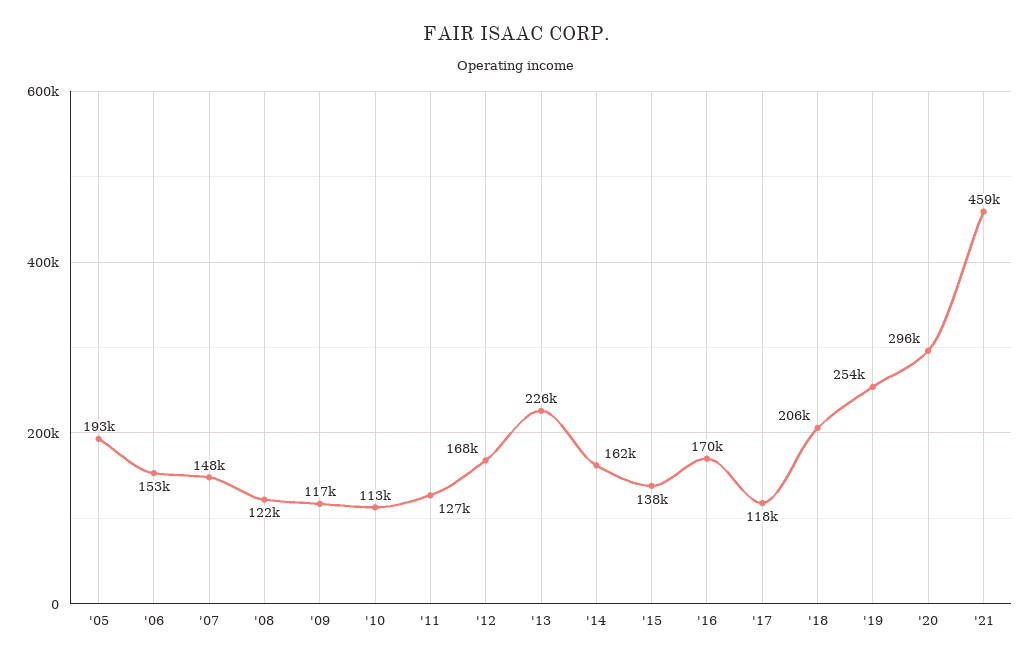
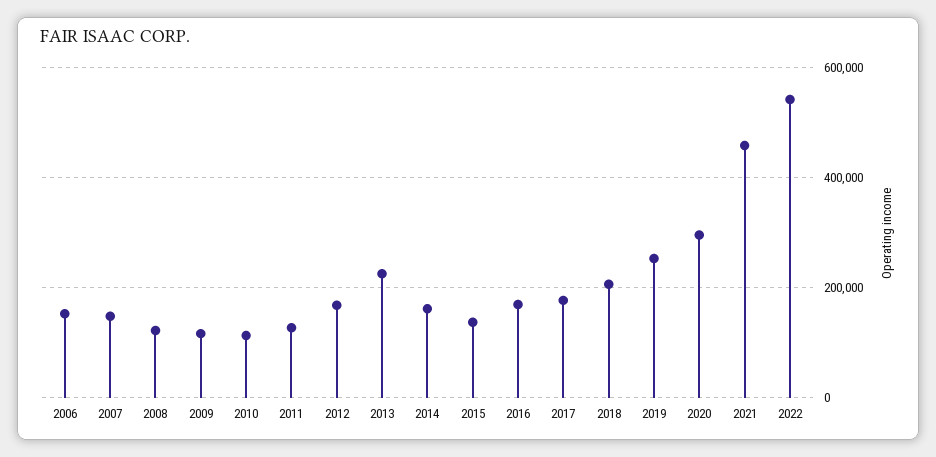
'05: 193000 -> none
'17: 118000 -> 180000
2022: none -> 540000

